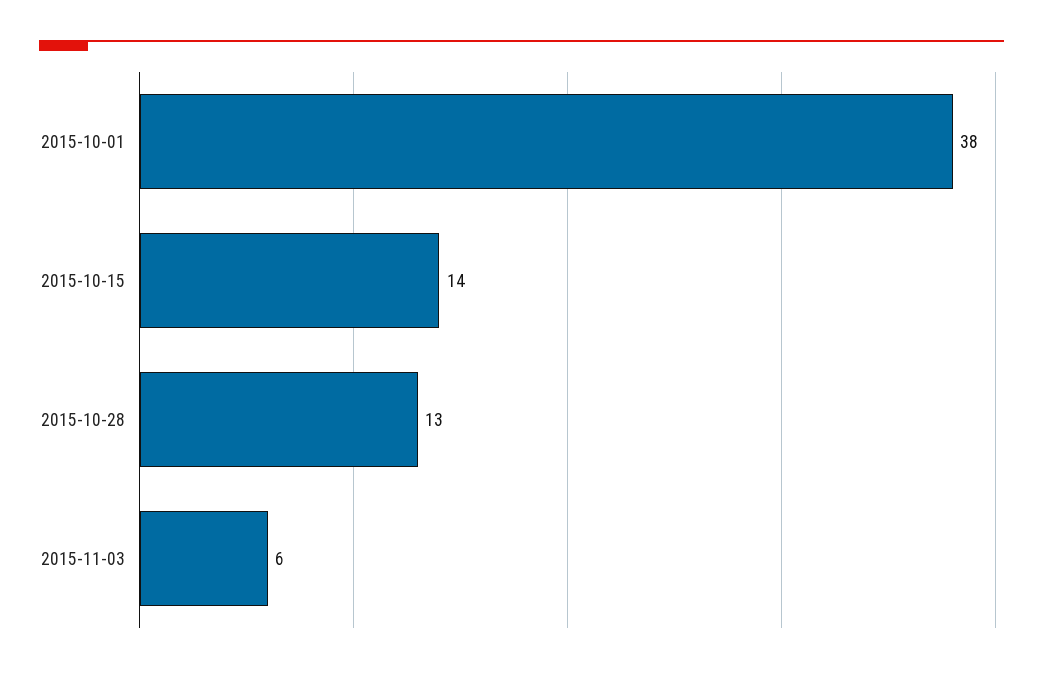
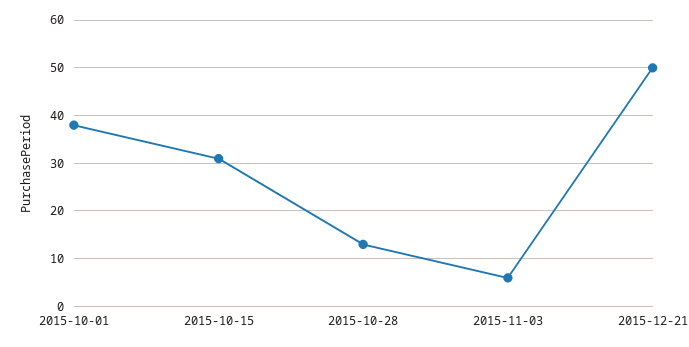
2015-10-15: 14 -> 30
2015-12-21: none -> 50

